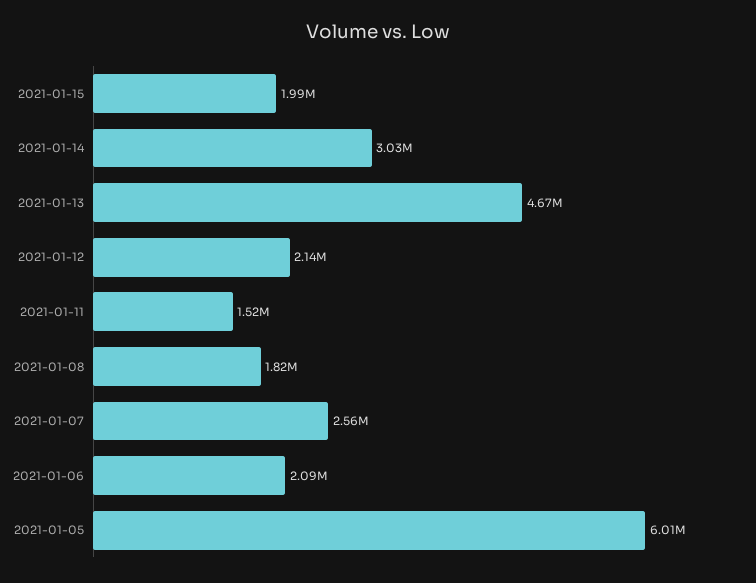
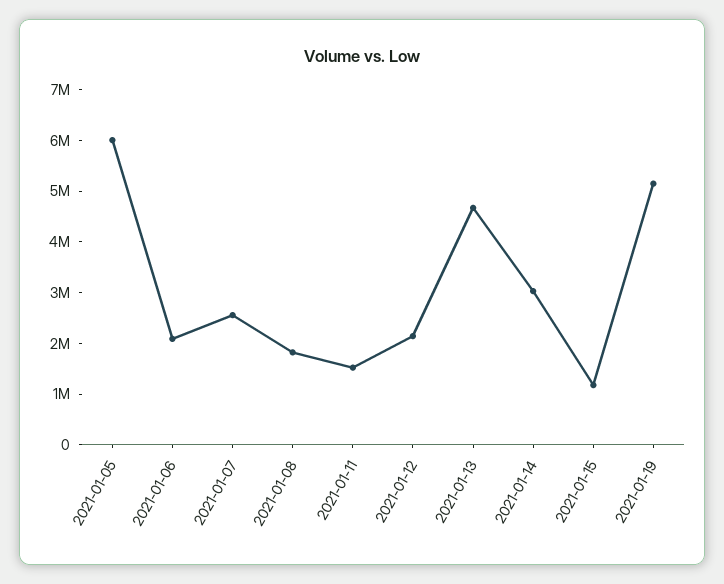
2021-01-15: 1990000 -> 1200000
2021-01-19: none -> 5200000

